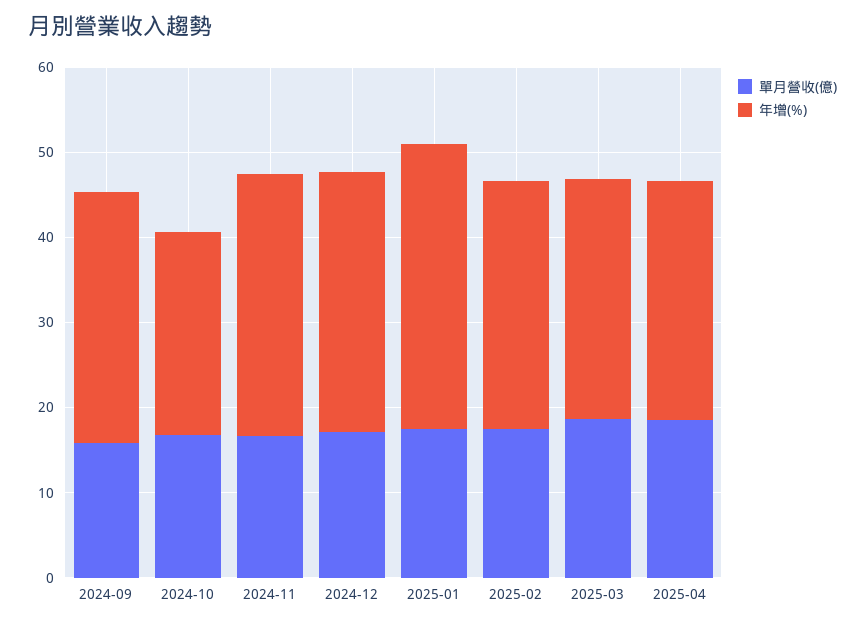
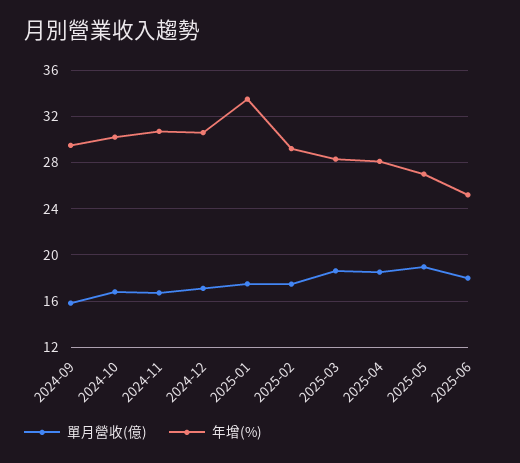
年增(%), 2024-10: 24 -> 30
單月營收(億), 2025-05: none -> 19
年增(%), 2025-05: none -> 27
單月營收(億), 2025-06: none -> 18
年增(%), 2025-06: none -> 25

